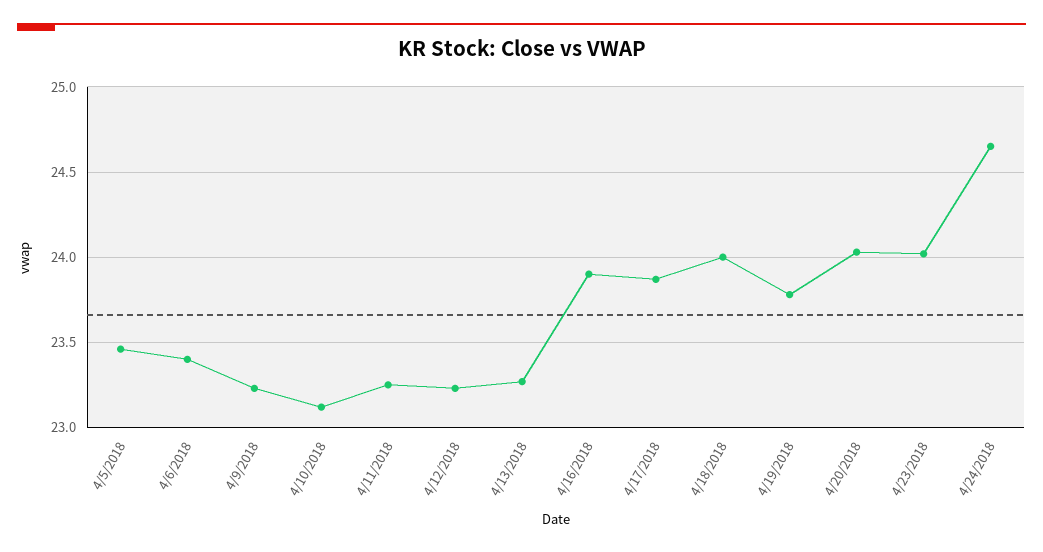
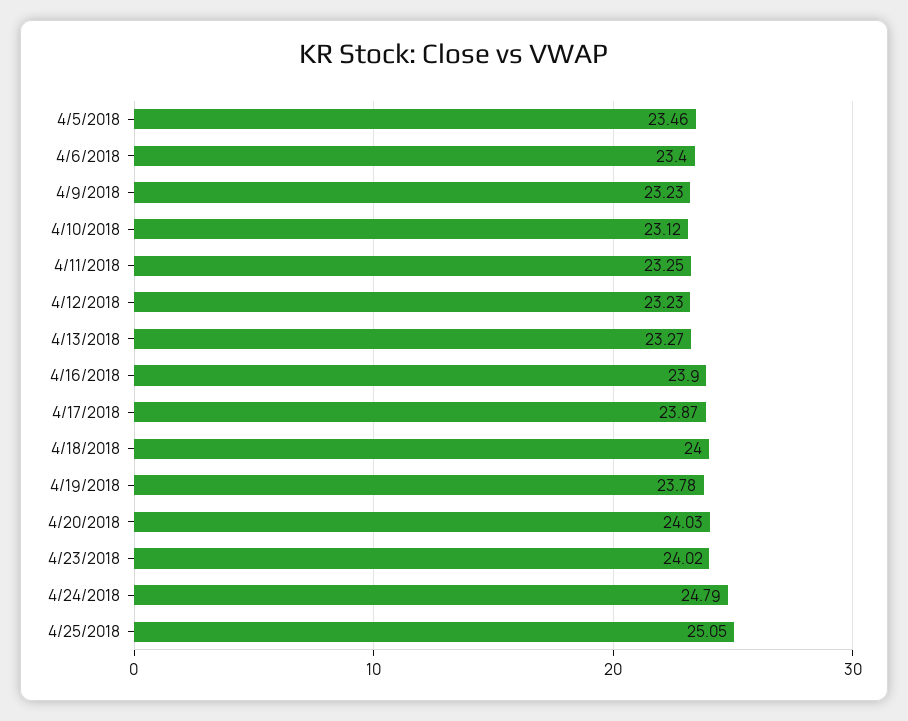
4/24/2018: 24.65 -> 24.79
4/25/2018: none -> 25.05

